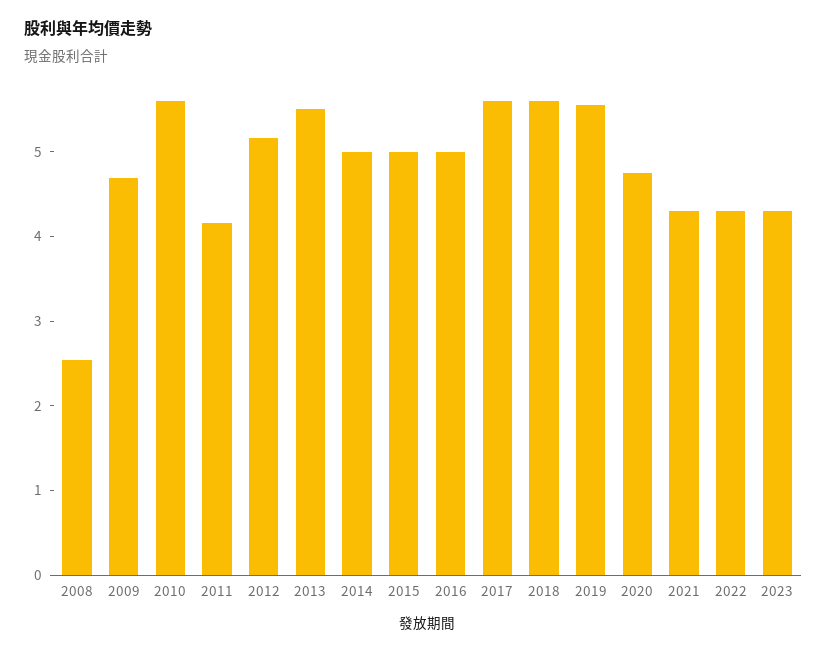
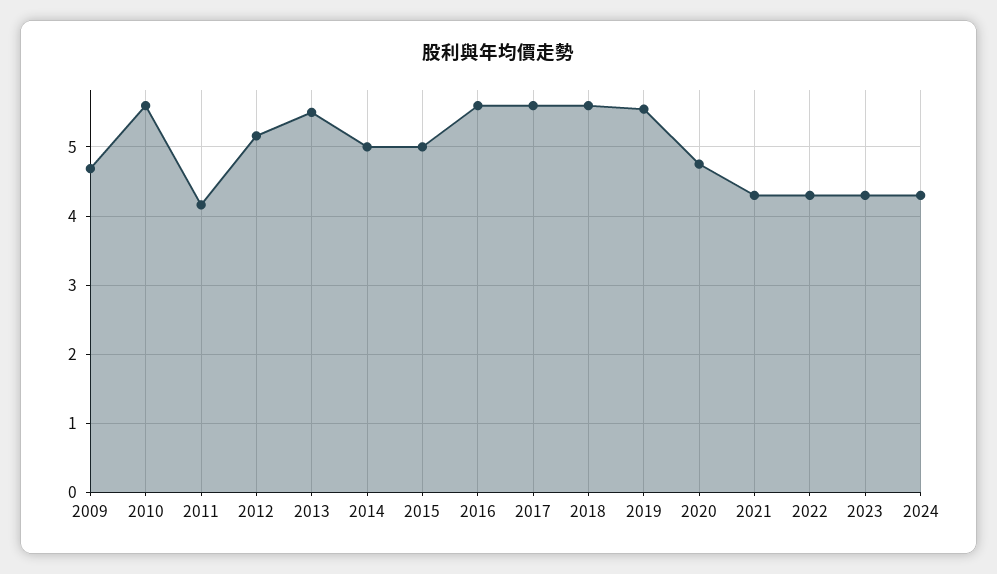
2008: 2.6 -> none
2016: 5 -> 5.6
2024: none -> 4.3

